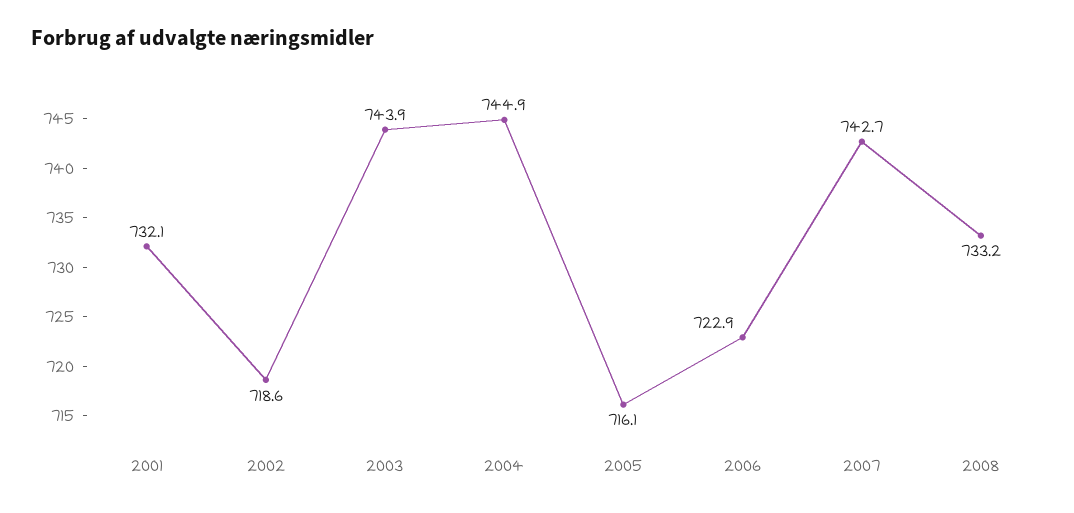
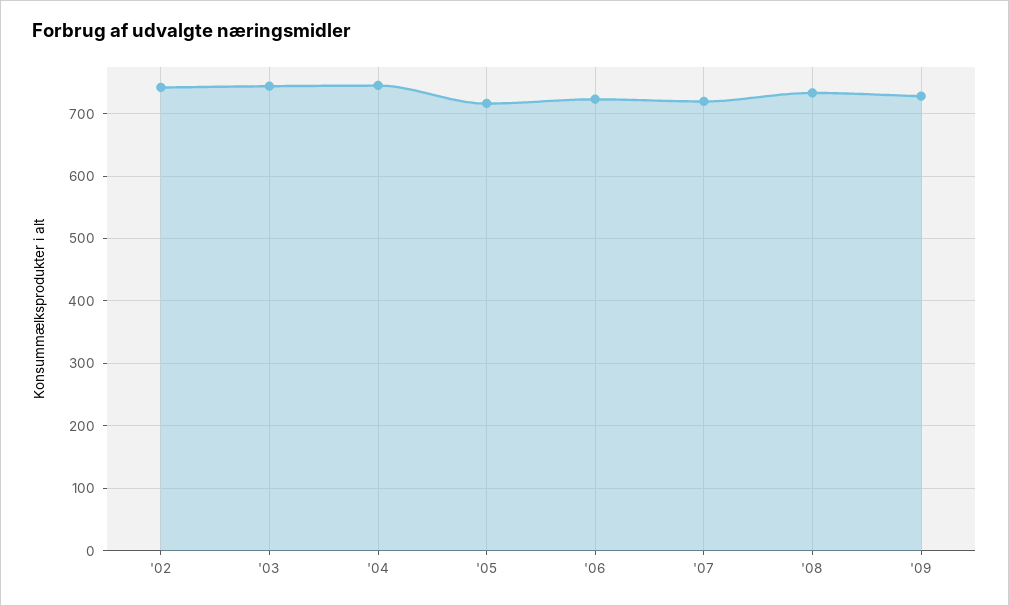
2001: 732.1 -> none
2002: 718.6 -> 740
2007: 742.7 -> 720
'09: none -> 730

